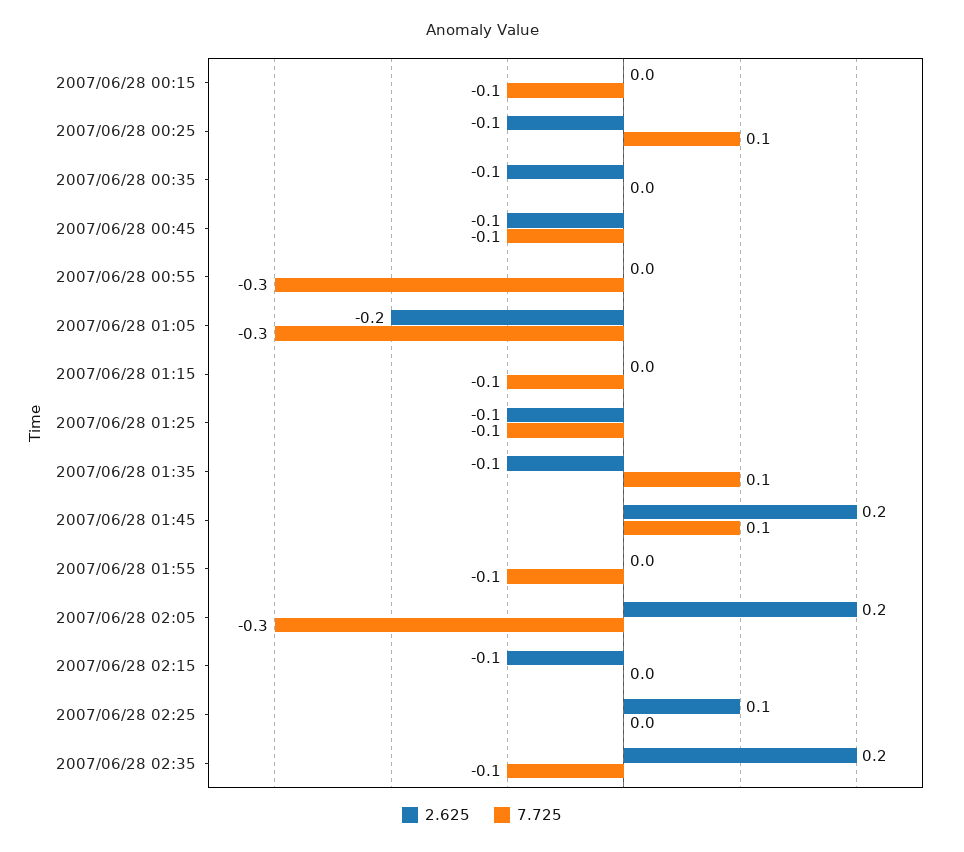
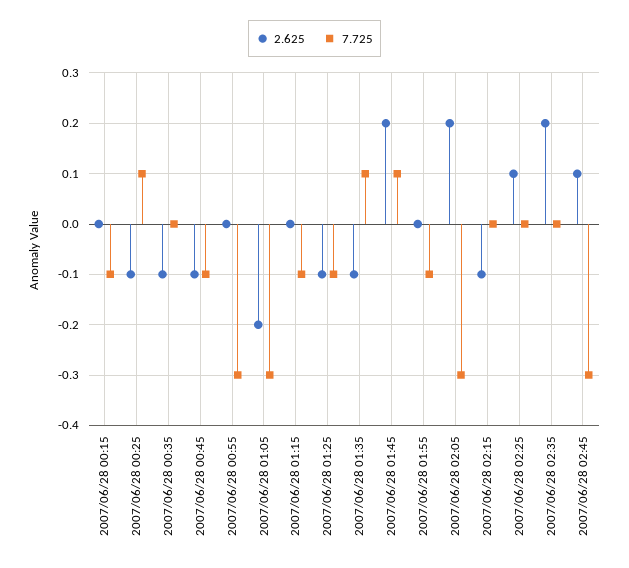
7.725, 2007/06/28 02:35: -0.1 -> 0
2.625, 2007/06/28 02:45: none -> 0.1
7.725, 2007/06/28 02:45: none -> -0.3

